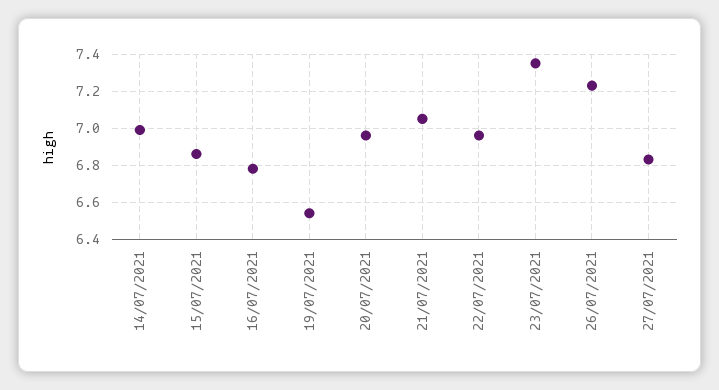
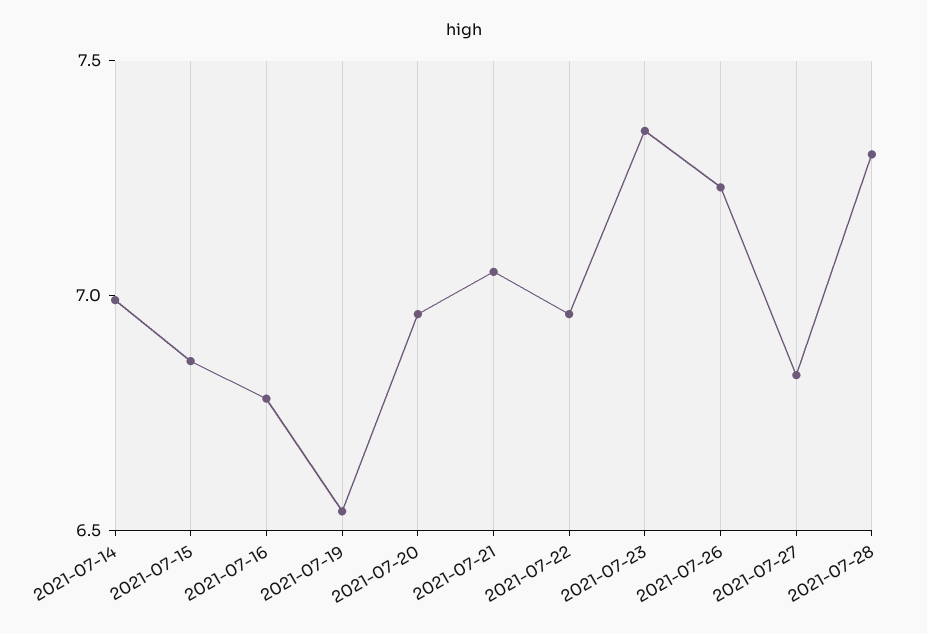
2021-07-28: none -> 7.3

